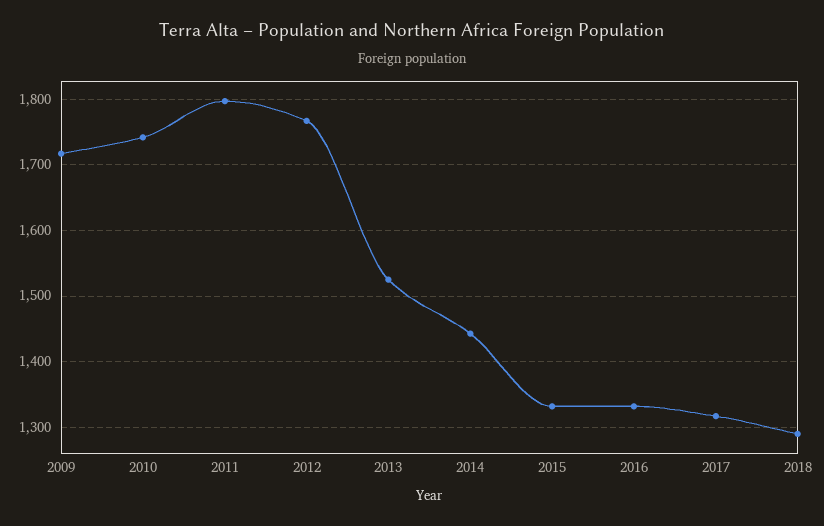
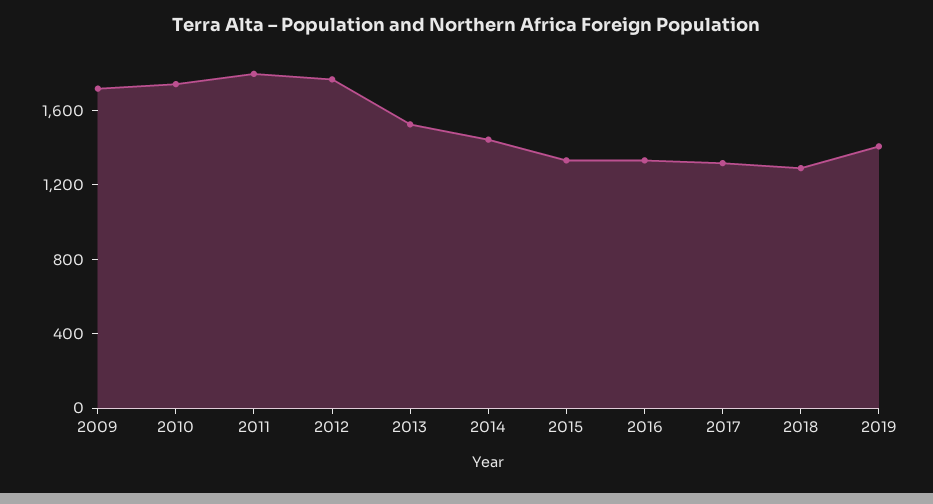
2019: none -> 1400

